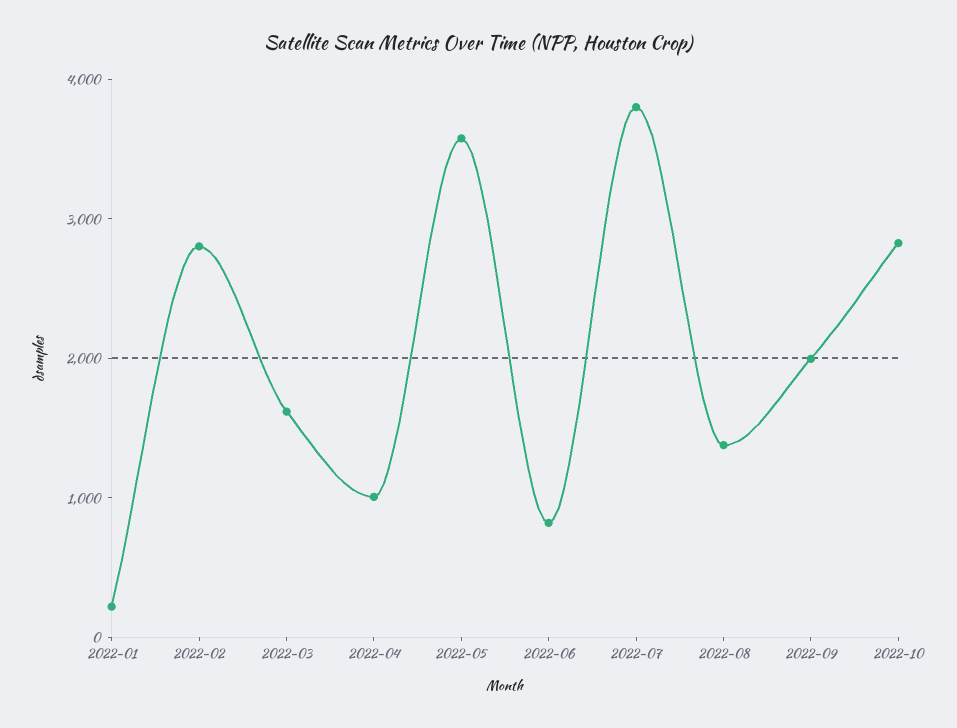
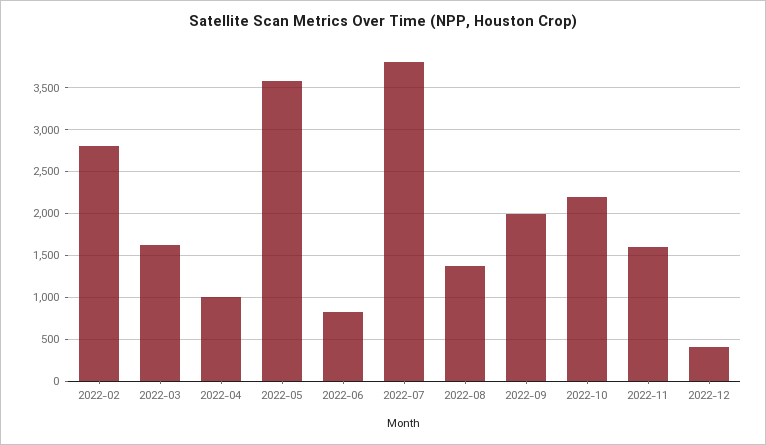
2022-01: 200 -> none
2022-10: 2800 -> 2200
2022-11: none -> 1600
2022-12: none -> 400

